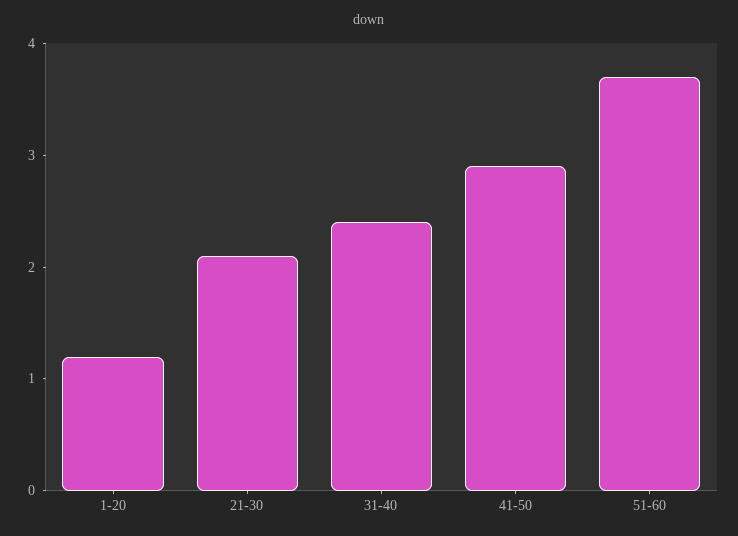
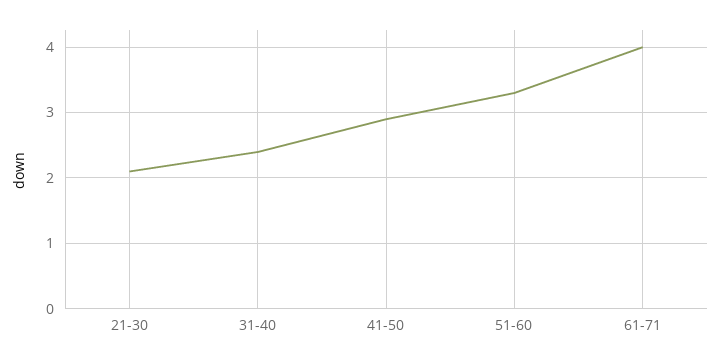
1-20: 1.2 -> none
51-60: 3.7 -> 3.3
61-71: none -> 4

